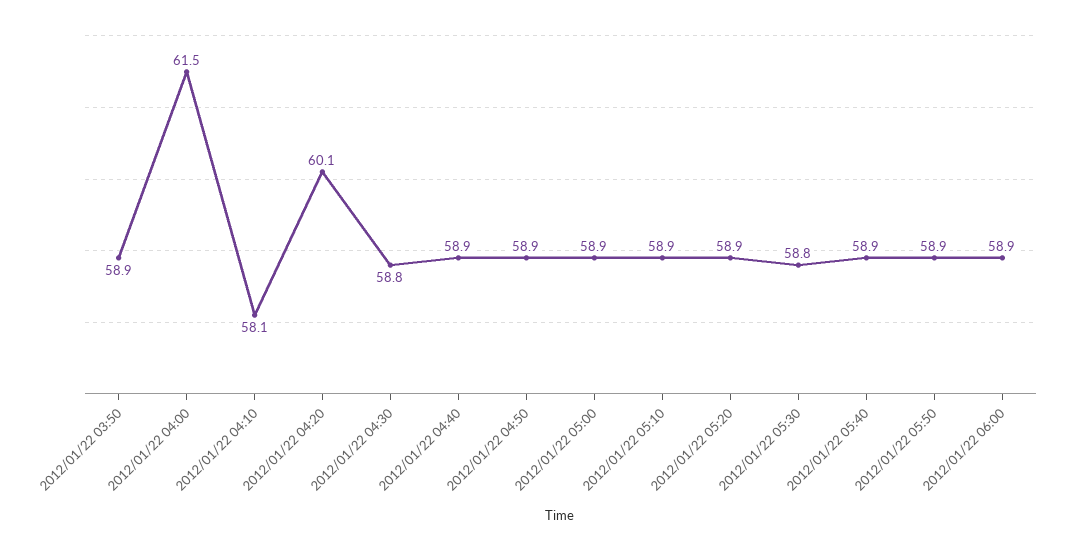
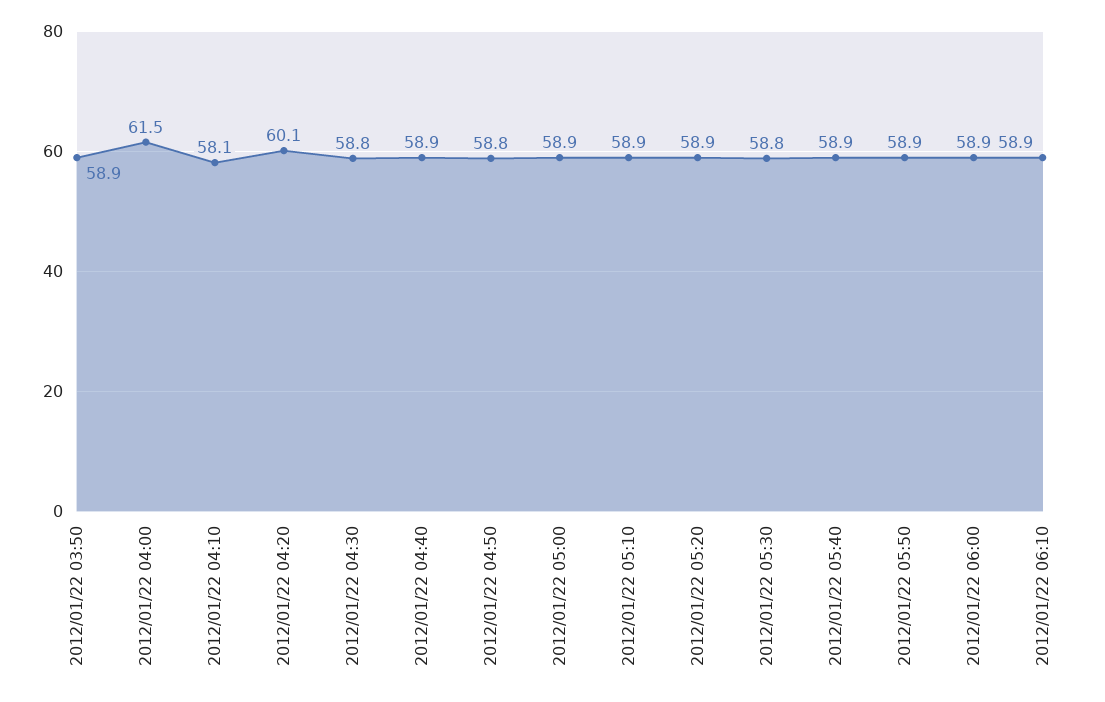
2012/01/22 04:50: 58.9 -> 58.8
2012/01/22 06:10: none -> 58.9

